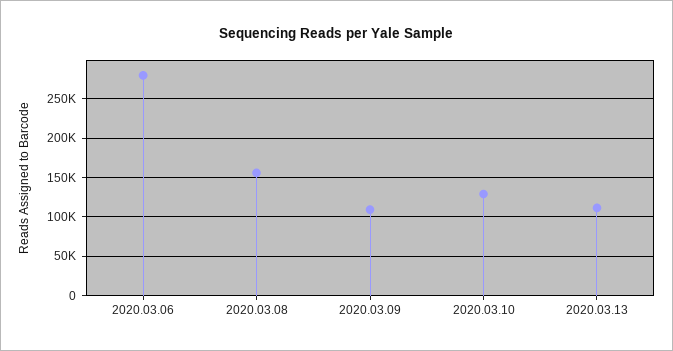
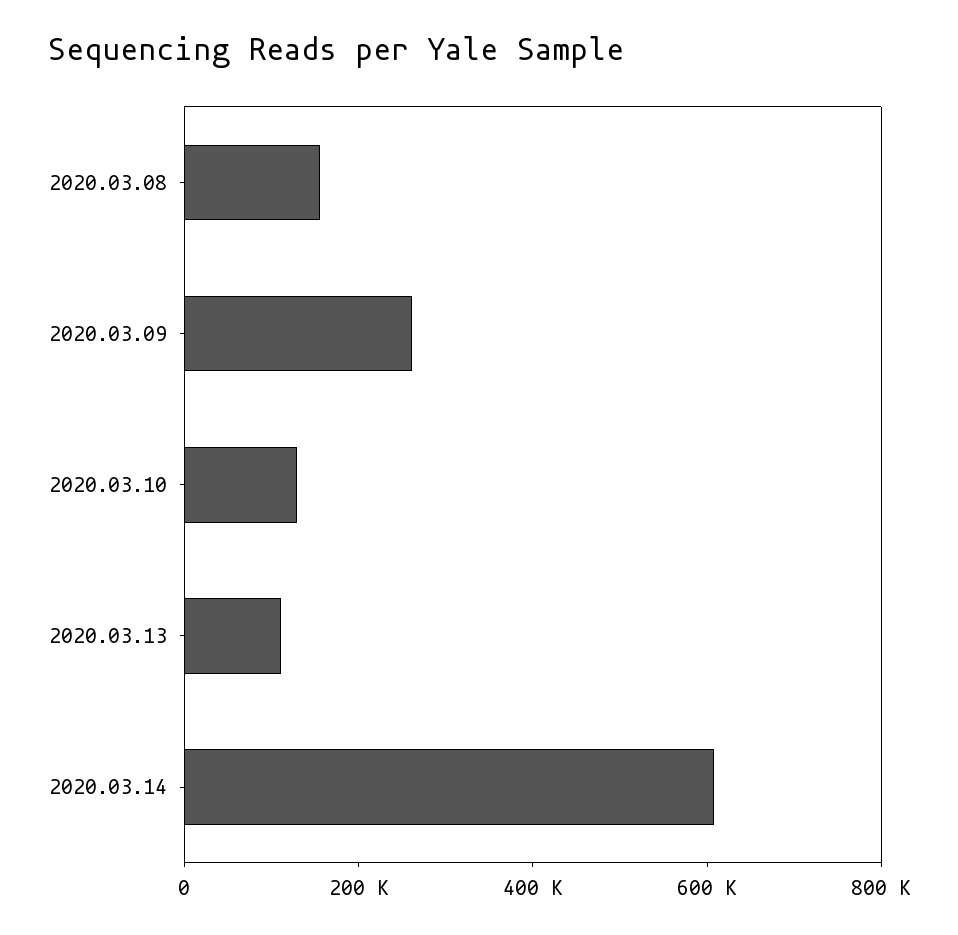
2020.03.06: 280000 -> none
2020.03.09: 110000 -> 250000
2020.03.14: none -> 600000

